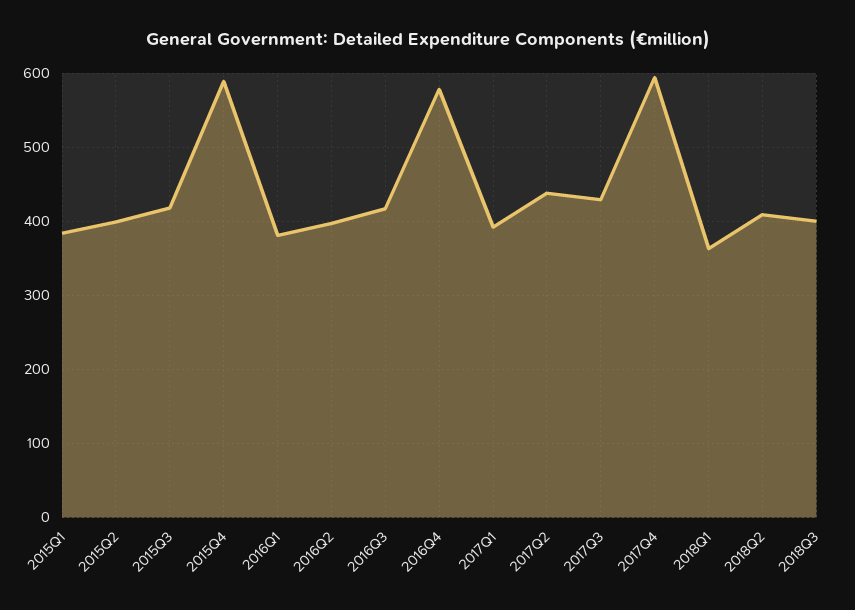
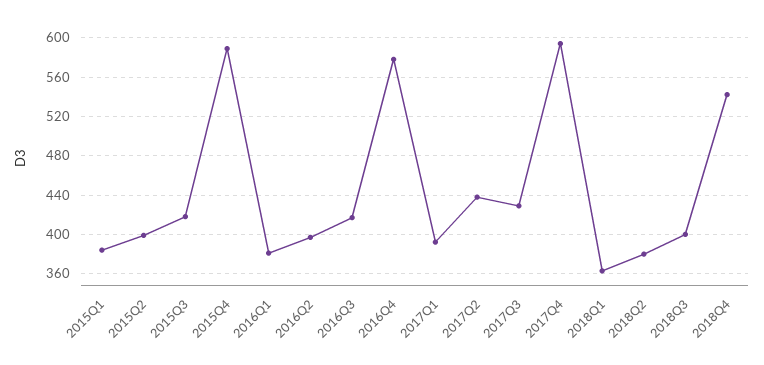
2018Q2: 410 -> 380
2018Q4: none -> 540

